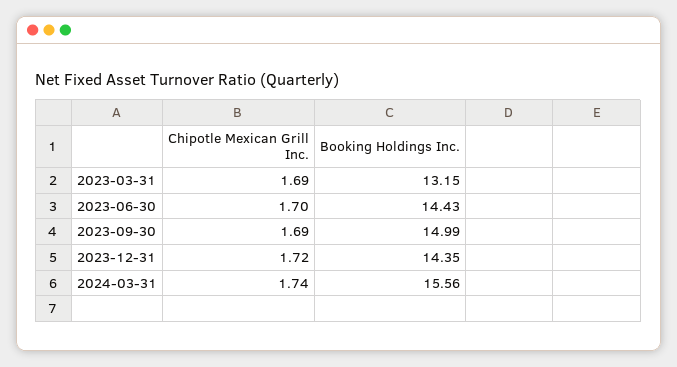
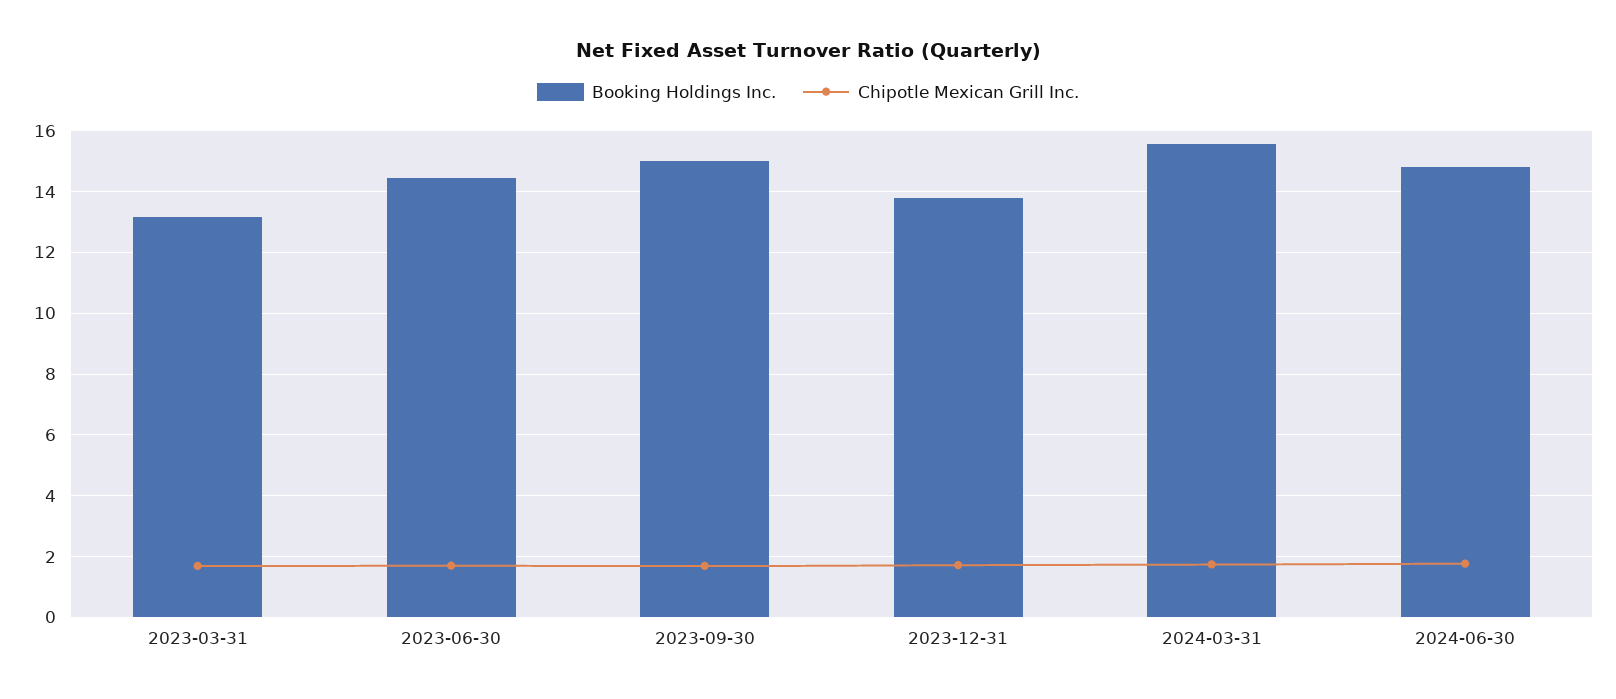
Booking Holdings Inc., 2023-12-31: 14.35 -> 13.8
Booking Holdings Inc., 2024-06-30: none -> 14.8
Chipotle Mexican Grill Inc., 2024-06-30: none -> 1.8

